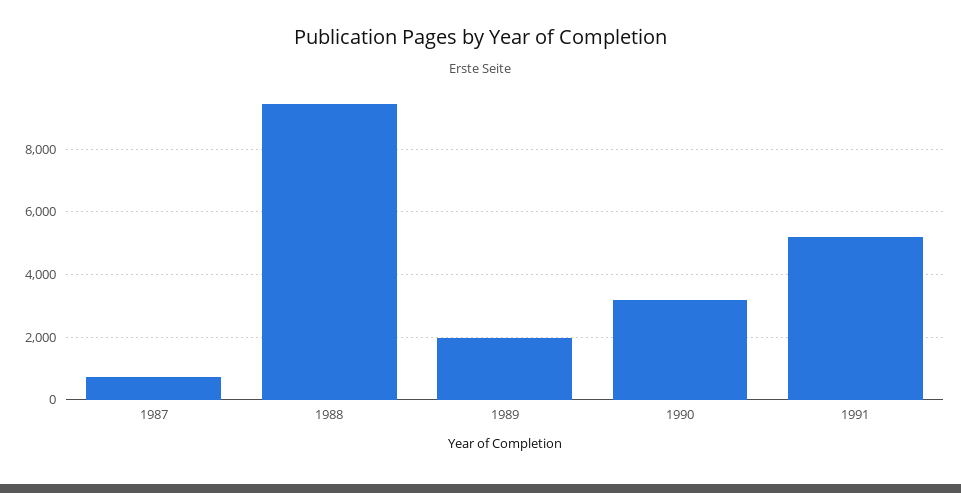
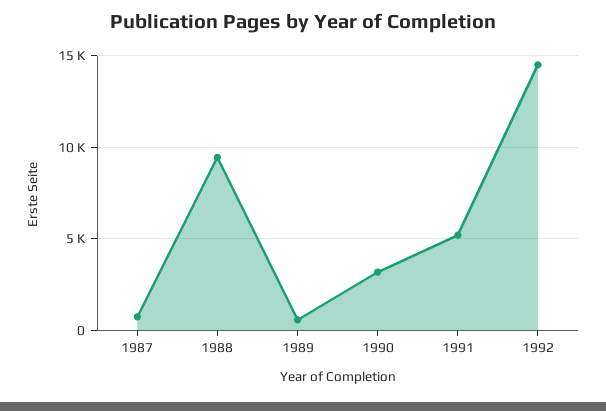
1989: 2000 -> 500
1992: none -> 14500

